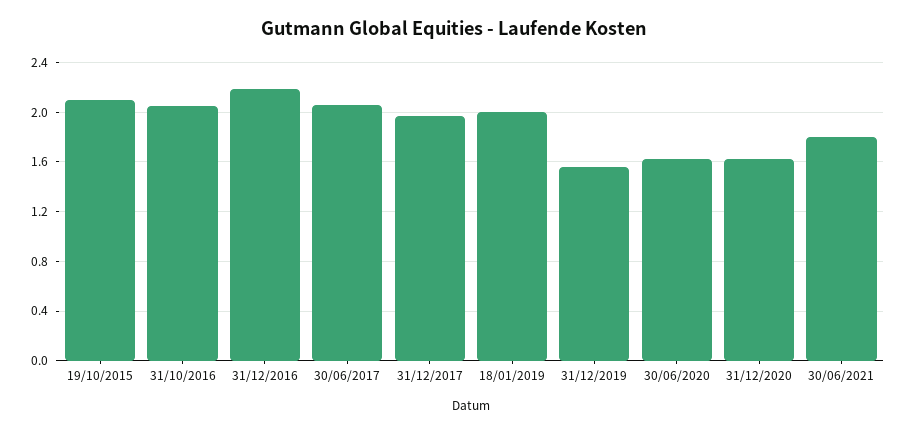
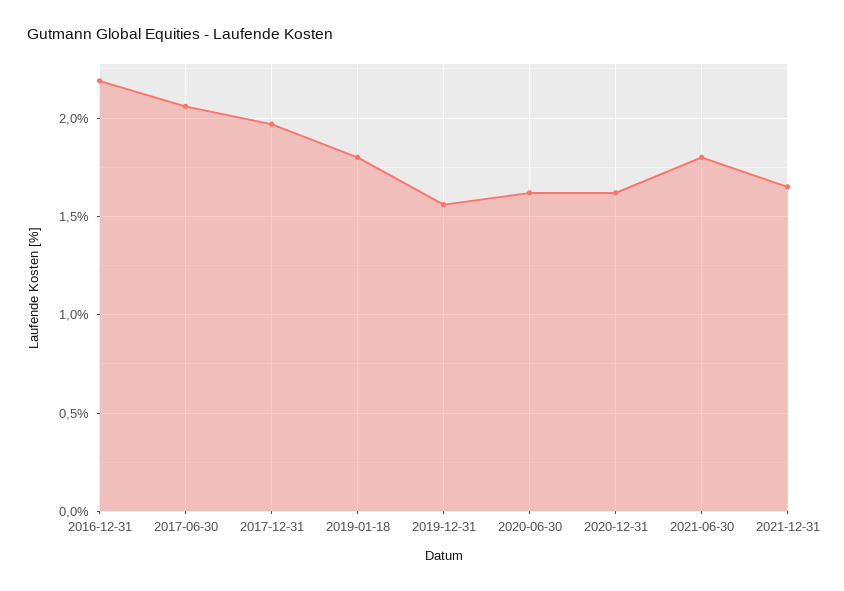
19/10/2015: 2.1 -> none
31/10/2016: 2.05 -> none
18/01/2019: 2 -> 1.8
2021-12-31: none -> 1.65

